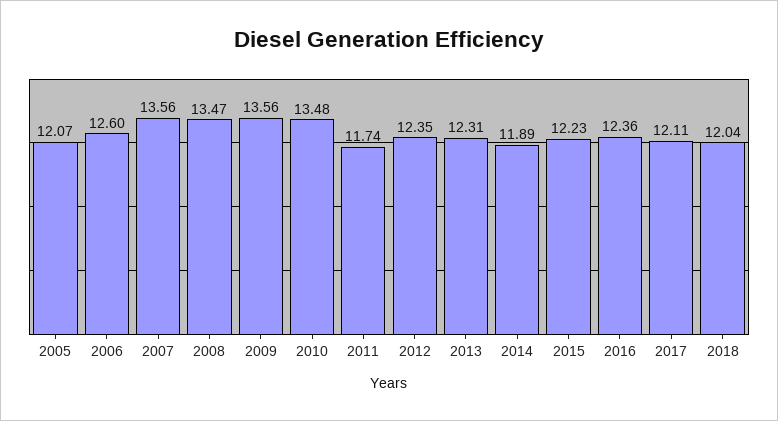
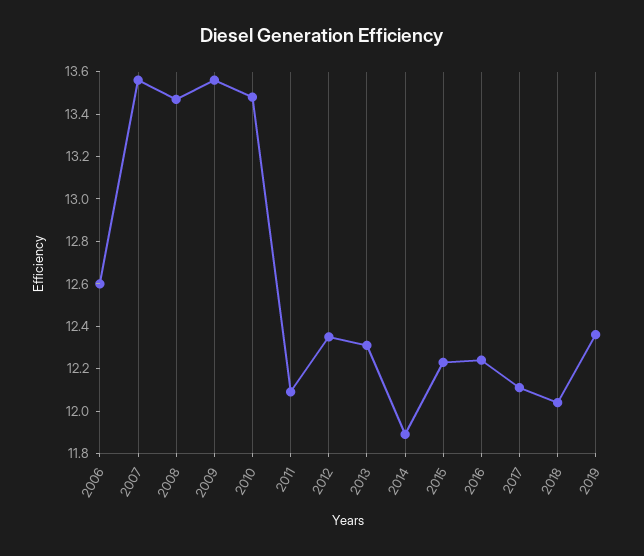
2005: 12.07 -> none
2011: 11.74 -> 12.1
2016: 12.36 -> 12.25
2019: none -> 12.35

